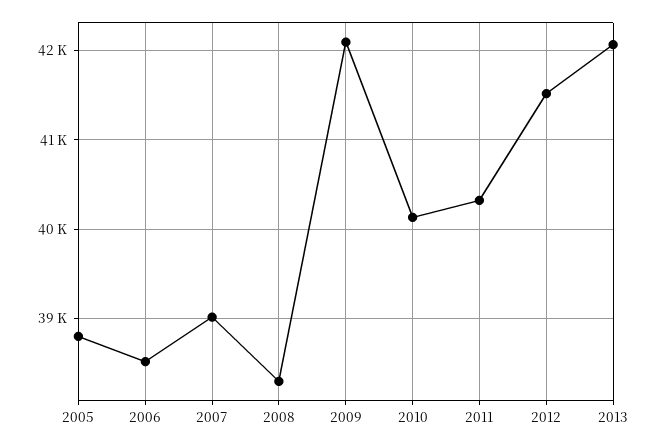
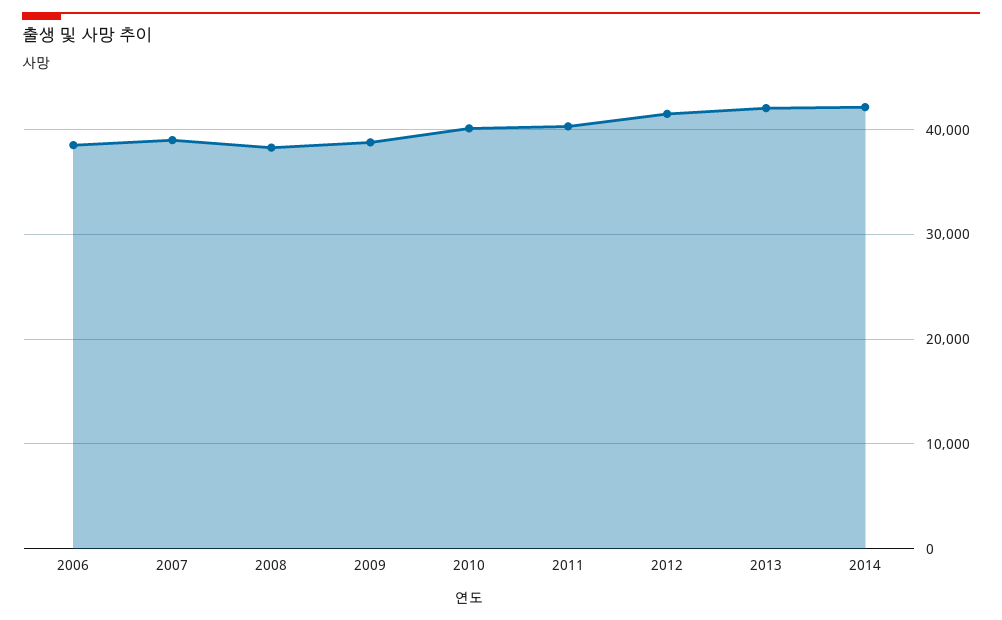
2005: 38800 -> none
2009: 42100 -> 39000
2014: none -> 42000

